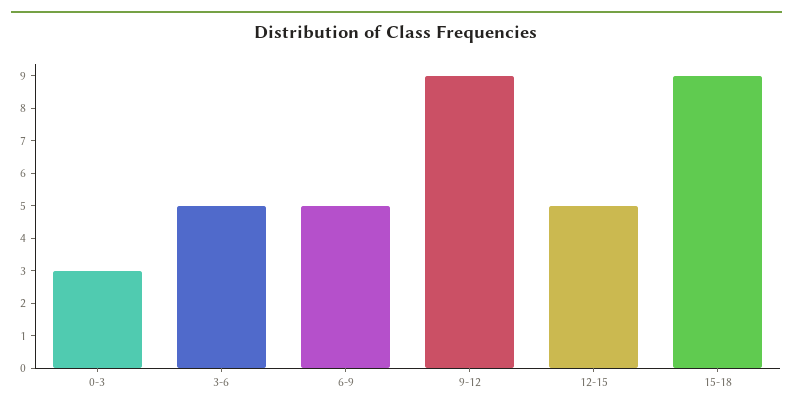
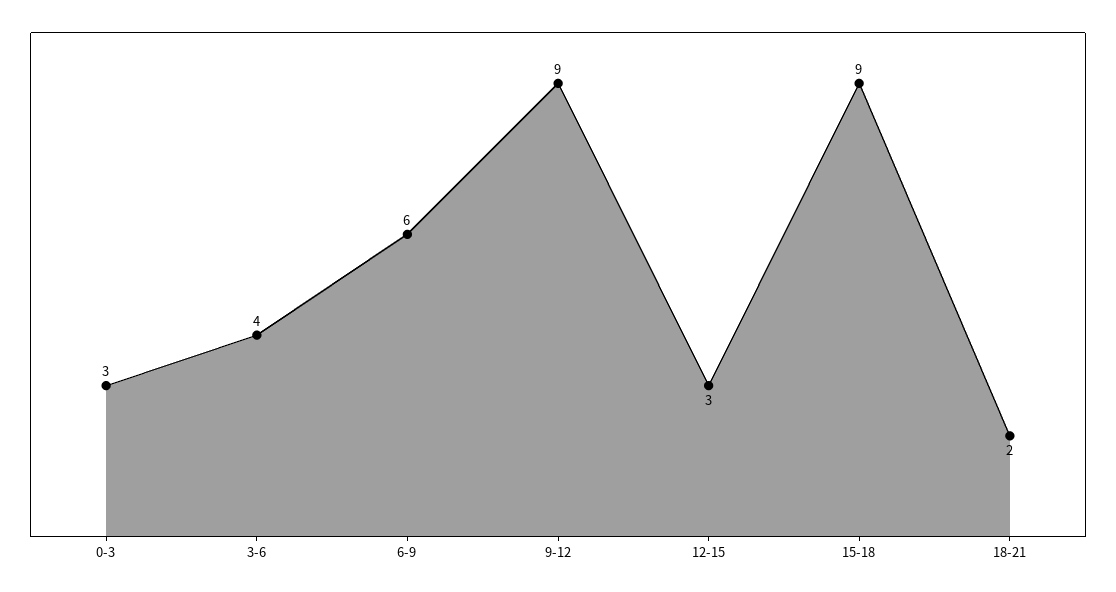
3-6: 5 -> 4
6-9: 5 -> 6
12-15: 5 -> 3
18-21: none -> 2

